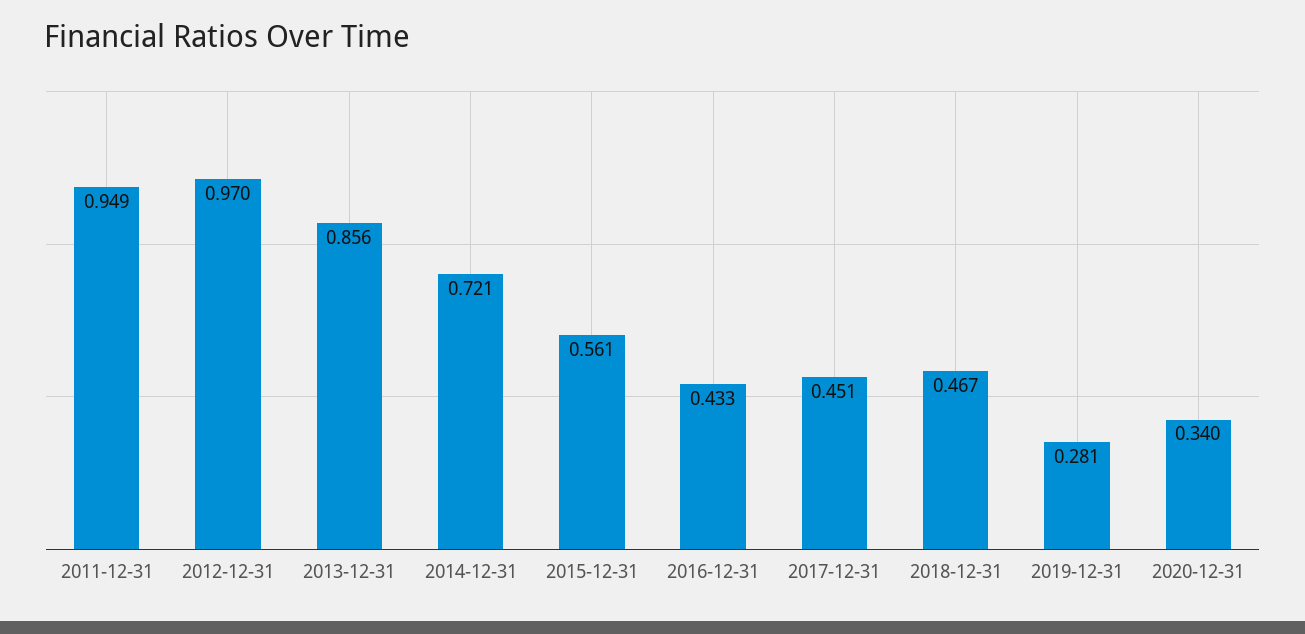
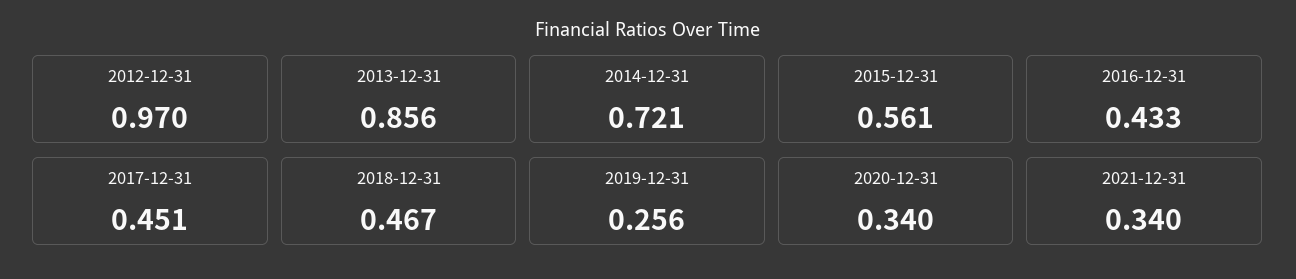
2011-12-31: 0.949 -> none
2019-12-31: 0.281 -> 0.256
2021-12-31: none -> 0.34

